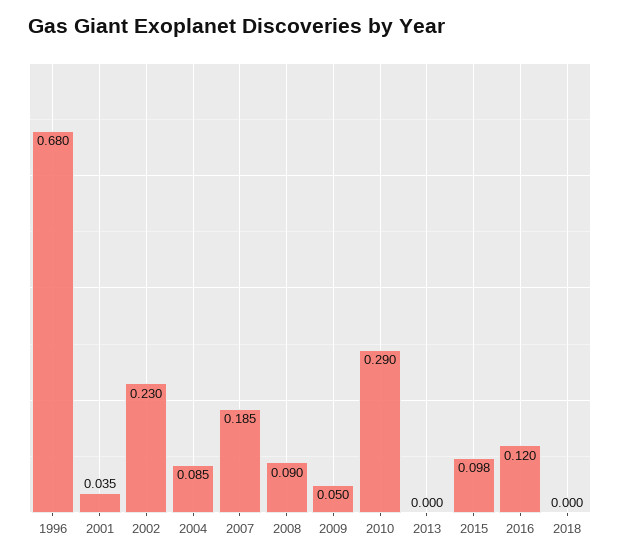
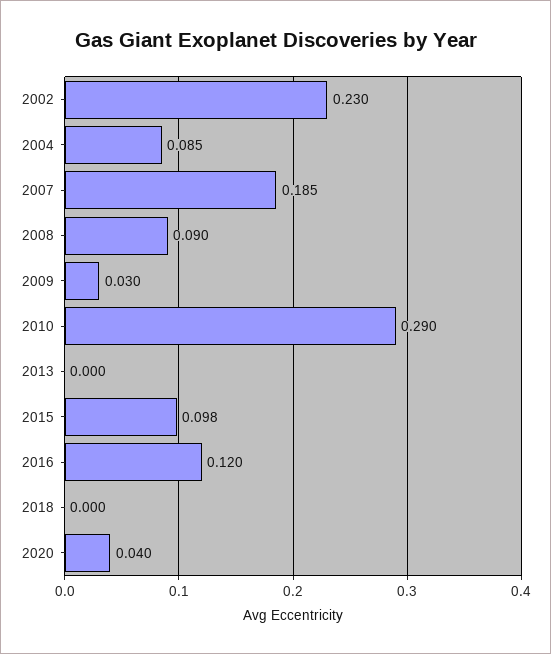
1996: 0.68 -> none
2001: 0.035 -> none
2009: 0.05 -> 0.03
2020: none -> 0.04

